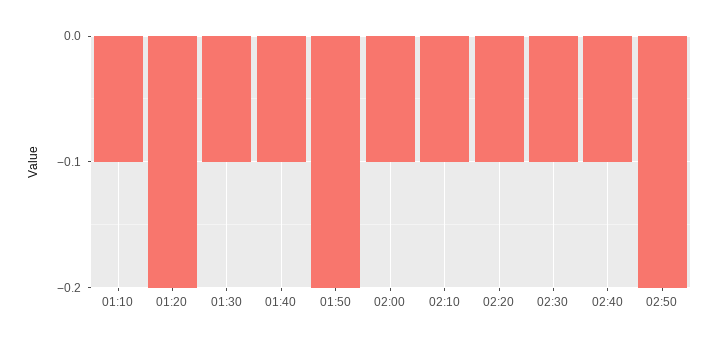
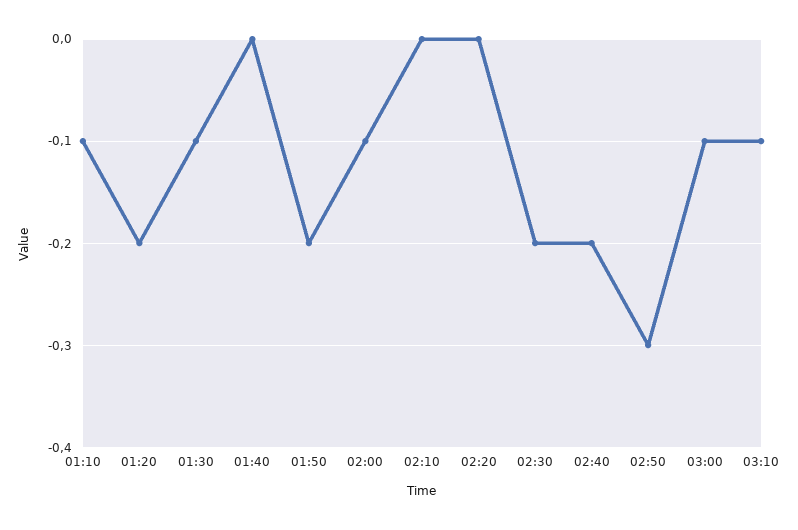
01:40: -0.1 -> 0
02:10: -0.1 -> 0
02:20: -0.1 -> 0
02:30: -0.1 -> -0.2
02:40: -0.1 -> -0.2
02:50: -0.2 -> -0.3
03:00: none -> -0.1
03:10: none -> -0.1

